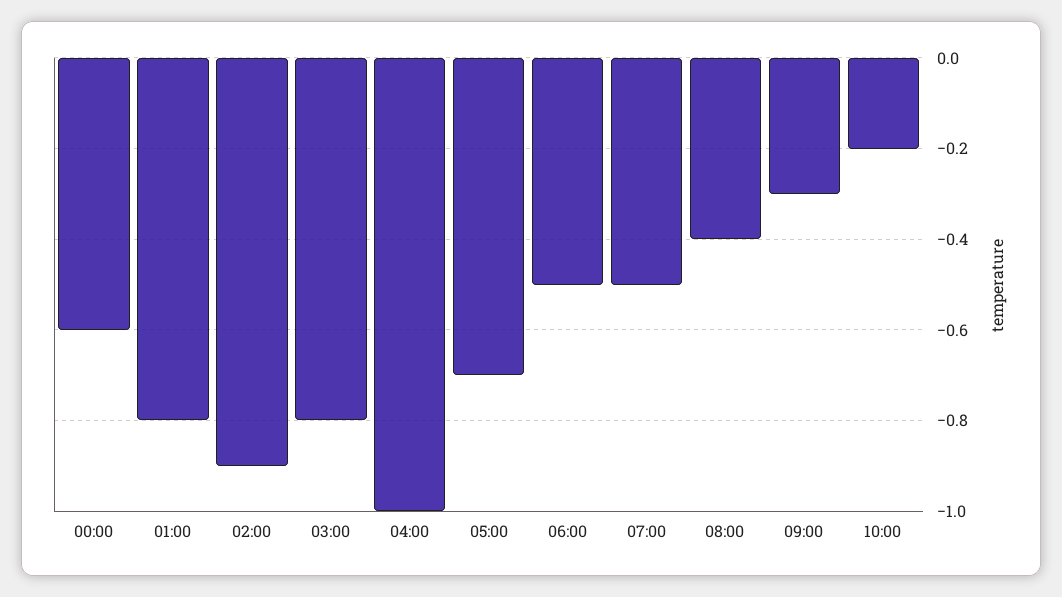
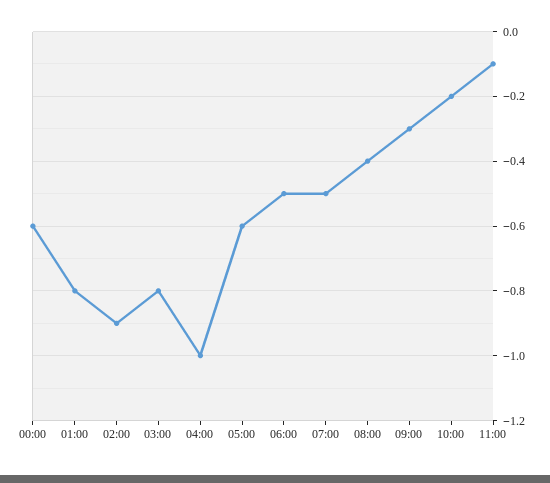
05:00: -0.7 -> -0.6
11:00: none -> -0.1

